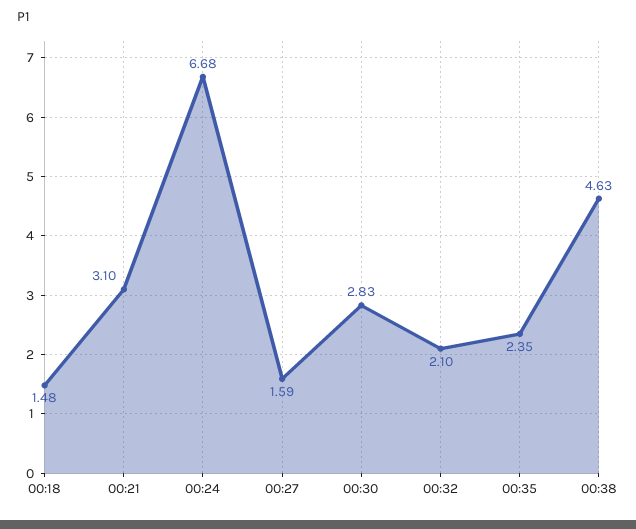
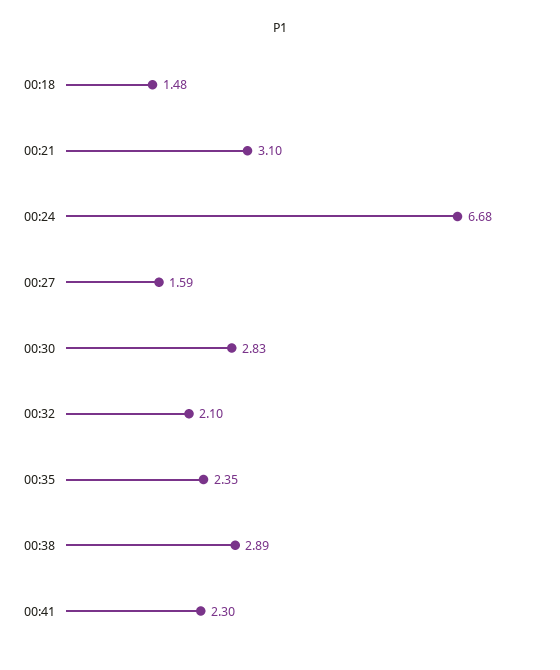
00:38: 4.63 -> 2.89
00:41: none -> 2.3

